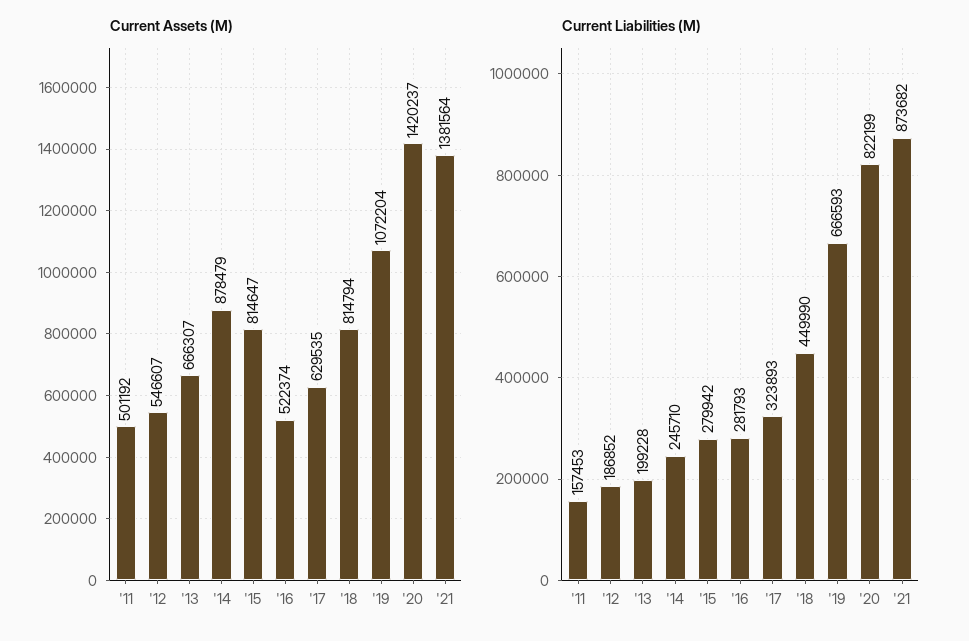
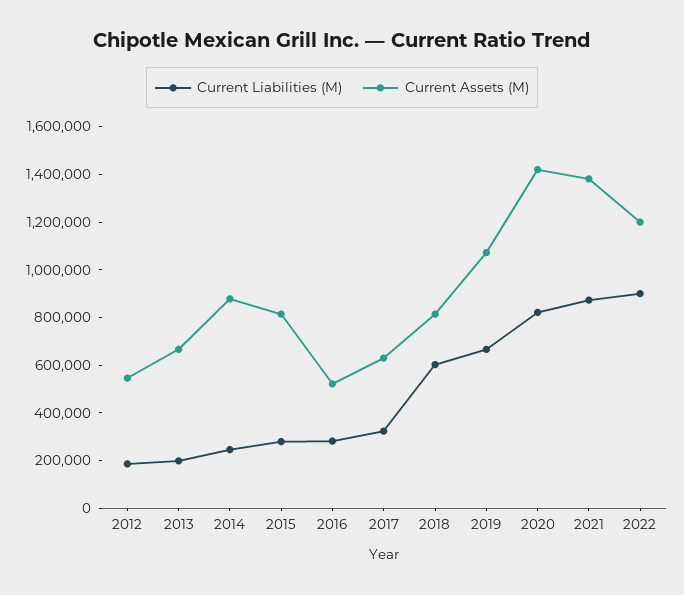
Current Assets (M), '11: 501192 -> none
Current Liabilities (M), '11: 157453 -> none
Current Liabilities (M), '18: 449990 -> 600000
Current Liabilities (M), 2022: none -> 900000
Current Assets (M), 2022: none -> 1200000

